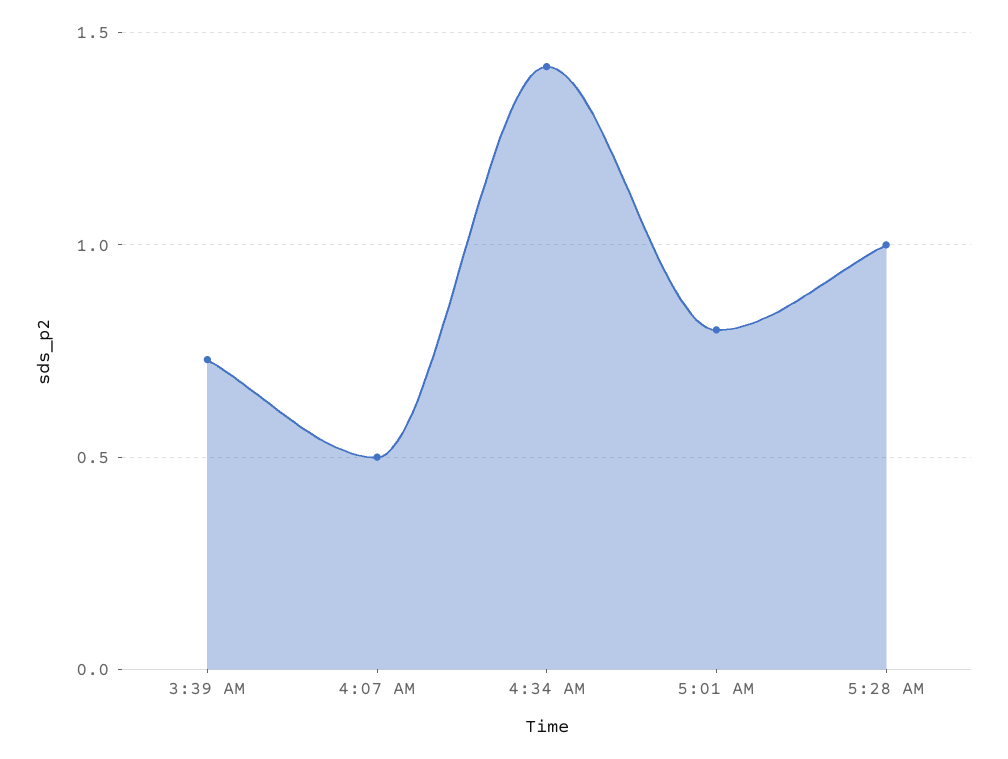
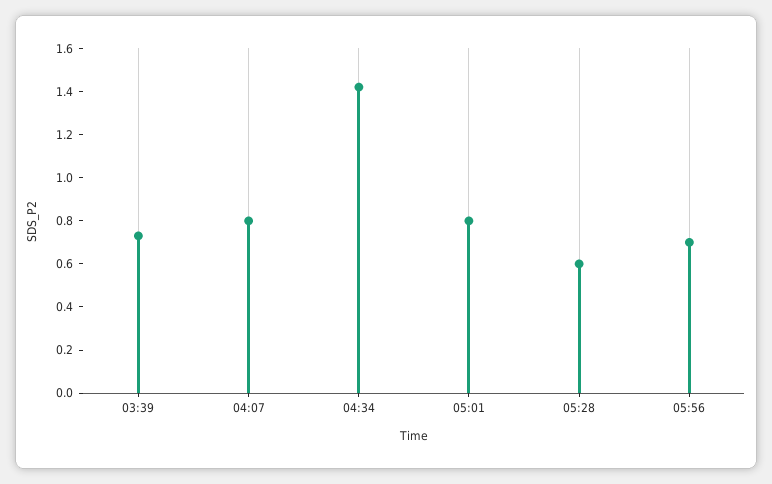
4:07 AM: 0.5 -> 0.8
5:28 AM: 1 -> 0.6
05:56: none -> 0.7

